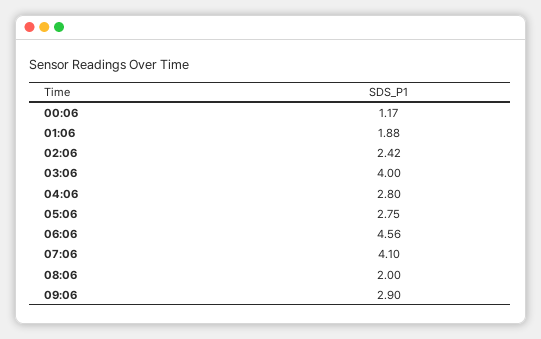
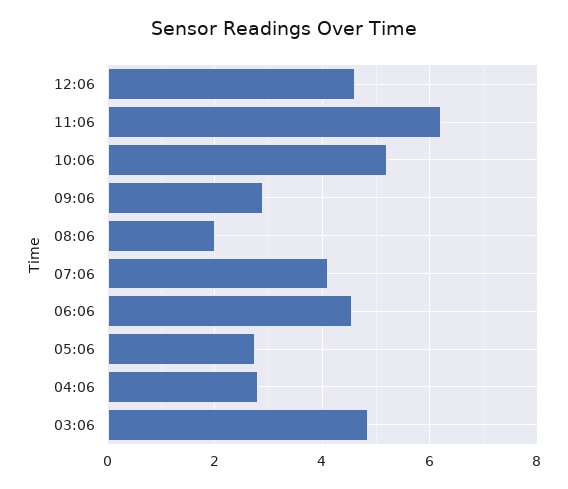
00:06: 1.17 -> none
01:06: 1.88 -> none
02:06: 2.42 -> none
03:06: 4 -> 4.8
12:06: none -> 4.6
11:06: none -> 6.2
10:06: none -> 5.2

